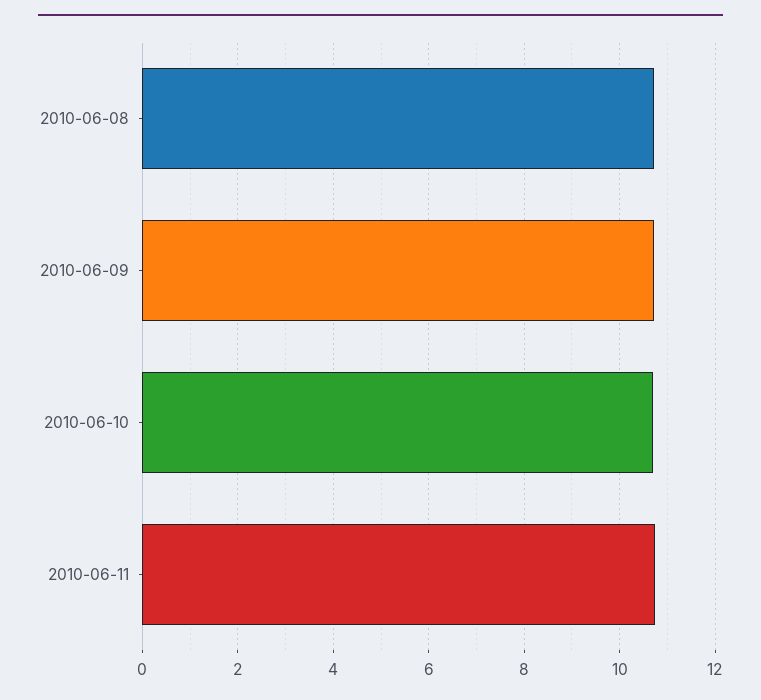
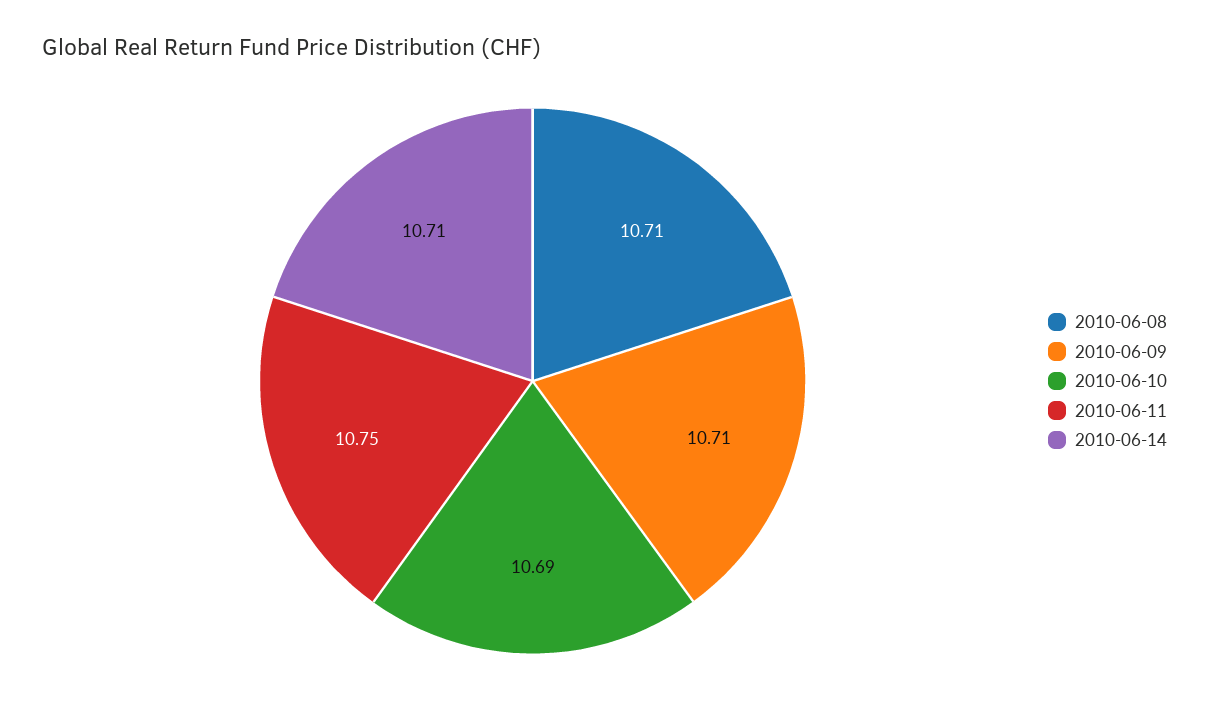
2010-06-14: none -> 10.71

